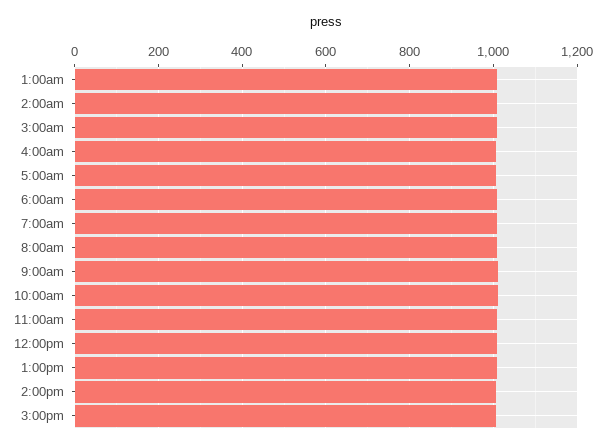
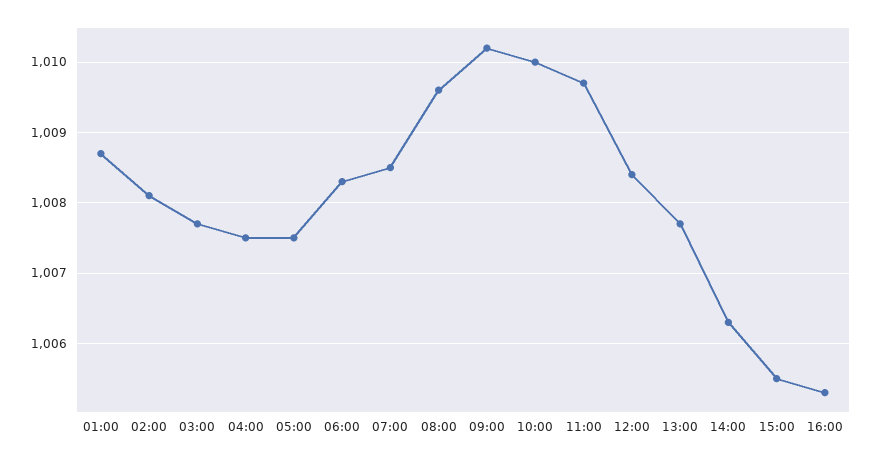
16:00: none -> 1005.3

